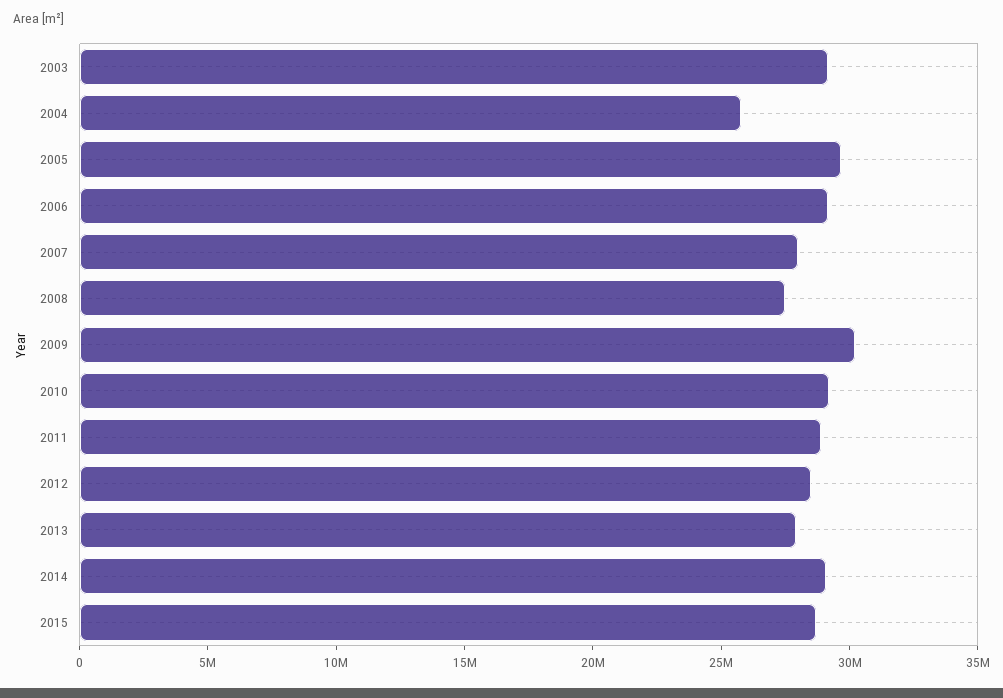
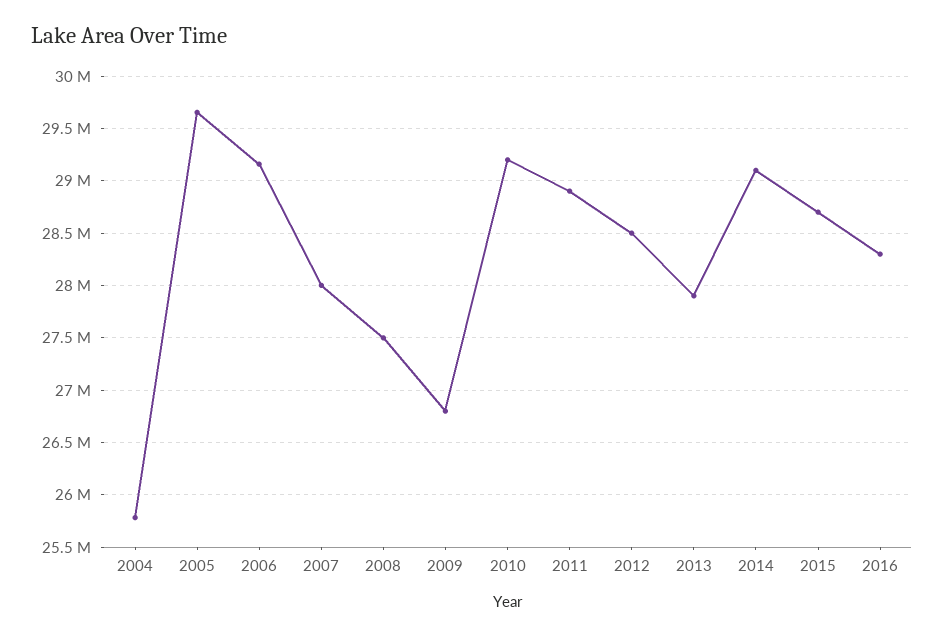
2003: 29000000 -> none
2009: 30000000 -> 26800000
2016: none -> 28300000

